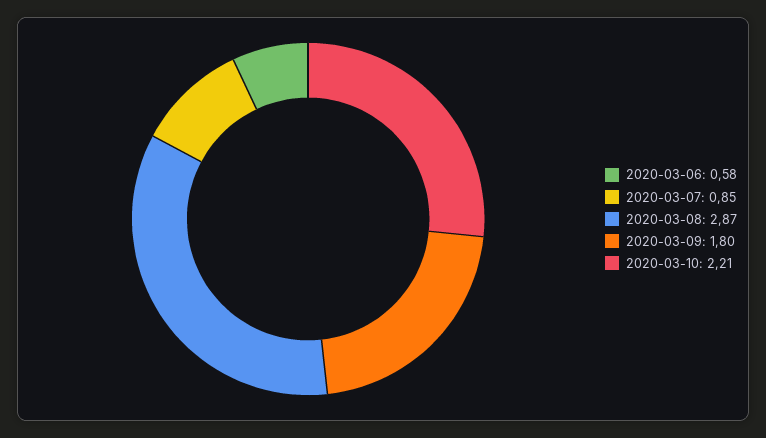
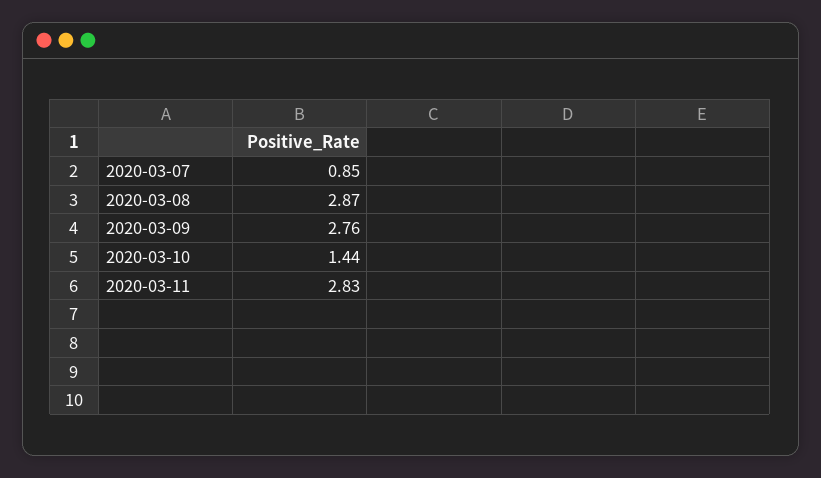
2020-03-06: 0.58 -> none
2020-03-09: 1.8 -> 2.76
2020-03-10: 2.21 -> 1.44
2020-03-11: none -> 2.83

